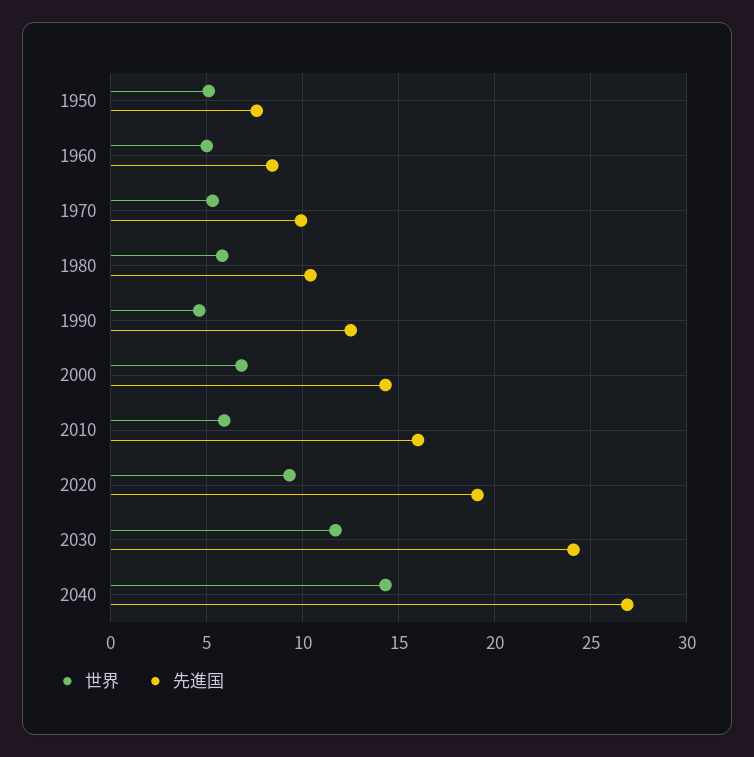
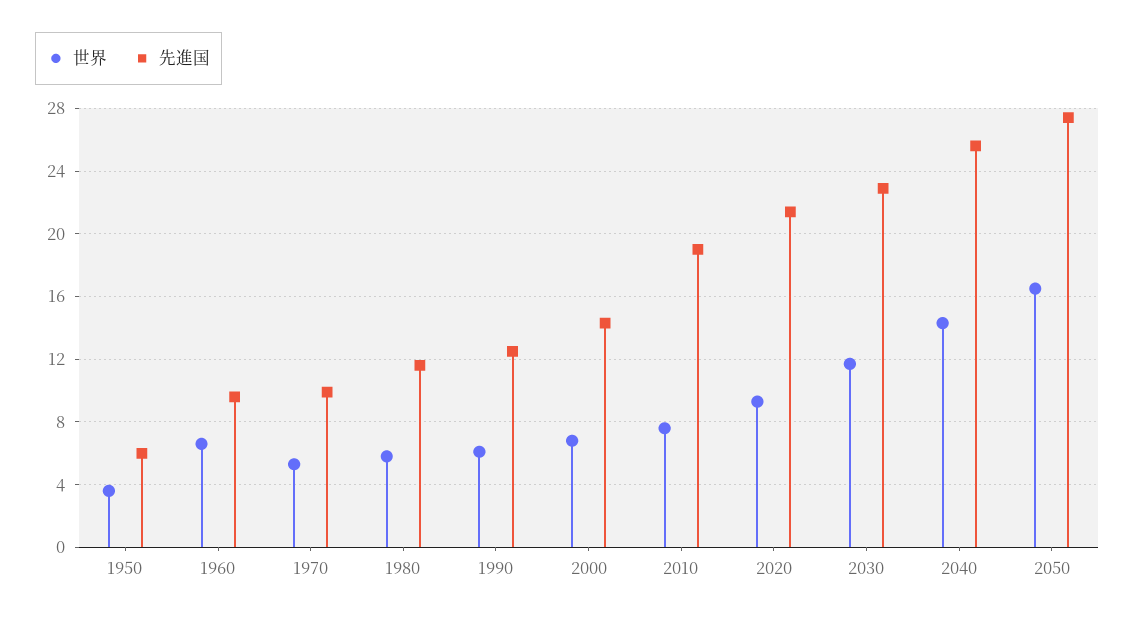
世界, 1950: 5 -> 3.5
先進国, 1950: 7.5 -> 6
世界, 1960: 5 -> 6.5
先進国, 1960: 8.5 -> 9.5
先進国, 1980: 10.5 -> 11.5
世界, 1990: 4.5 -> 6
世界, 2010: 6 -> 7.5
先進国, 2010: 16 -> 19
先進国, 2020: 19 -> 21.5
先進国, 2030: 24 -> 23
先進国, 2040: 27 -> 25.5
世界, 2050: none -> 16.5
先進国, 2050: none -> 27.5

